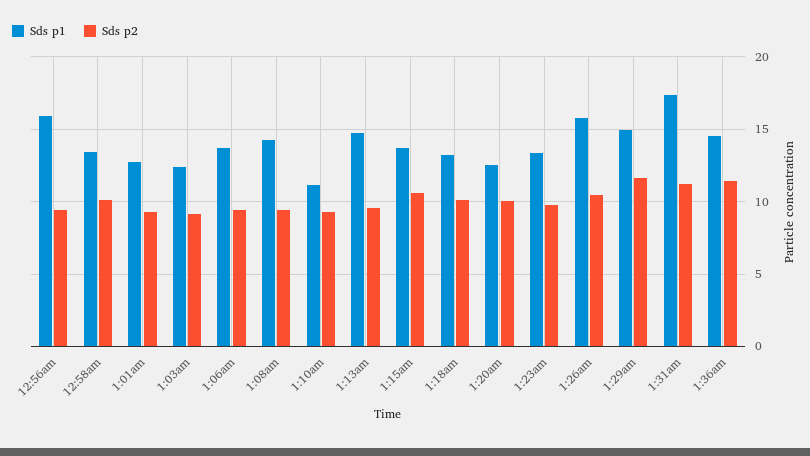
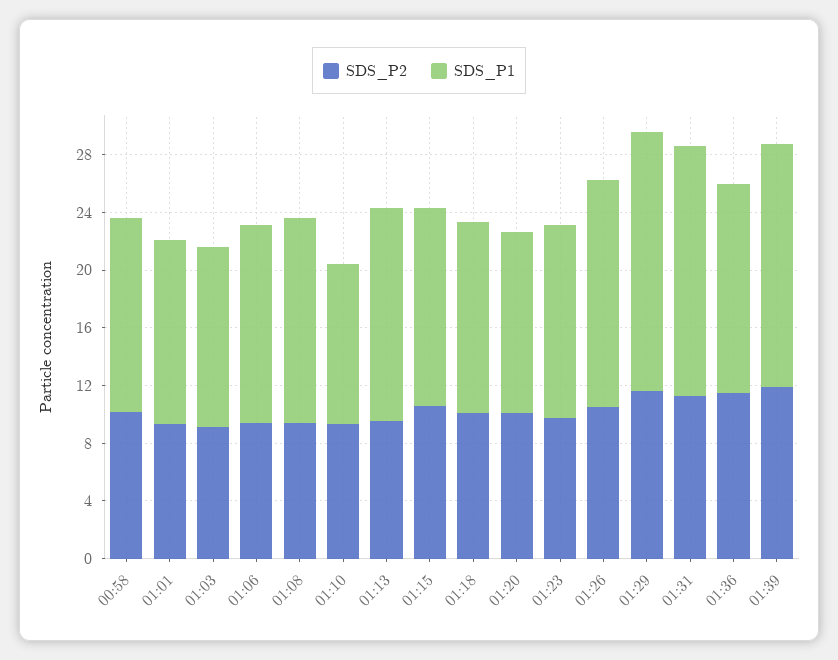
Sds p1, 12:56am: 16 -> none
Sds p2, 12:56am: 9.5 -> none
Sds p1, 1:29am: 15 -> 18
Sds p2, 01:39: none -> 12
Sds p1, 01:39: none -> 17

